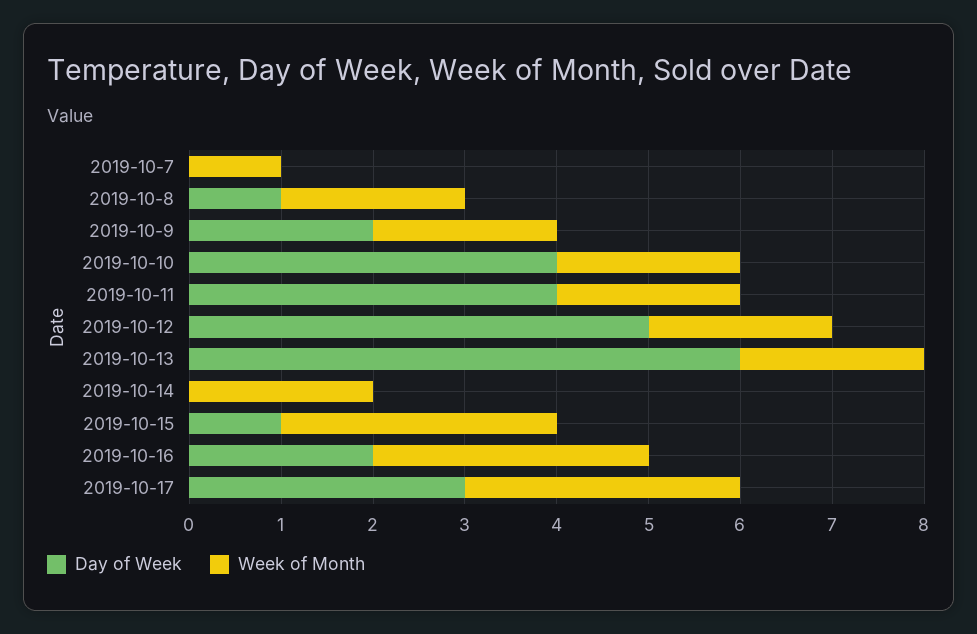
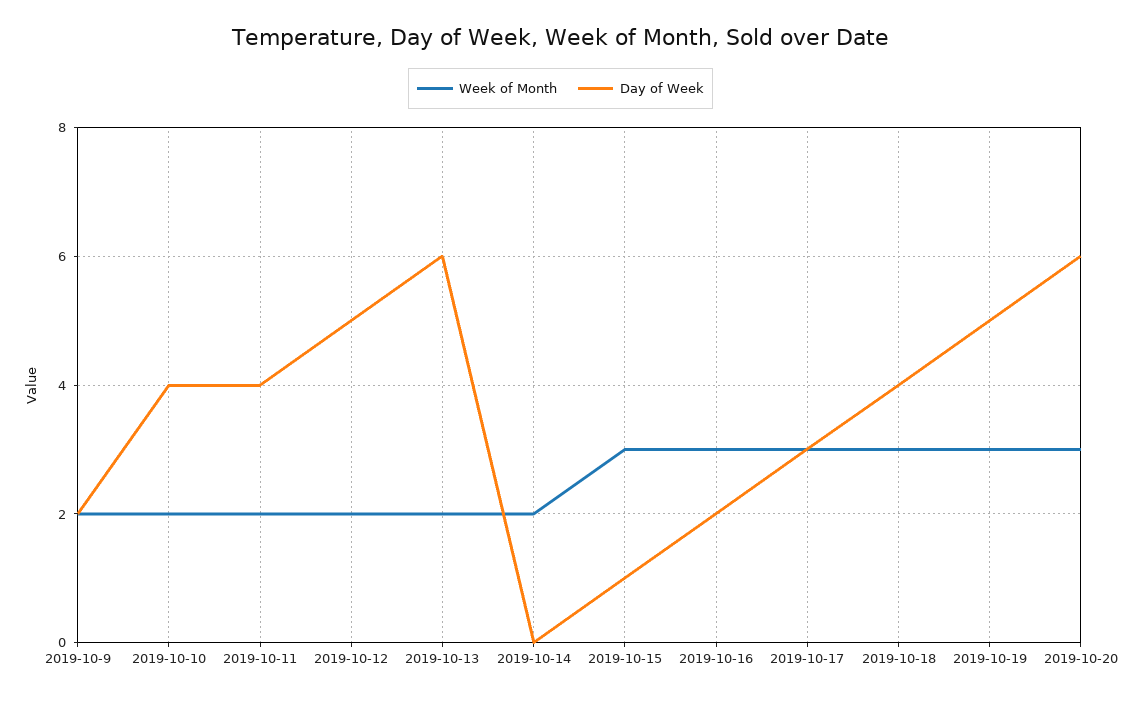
Day of Week, 2019-10-7: 0 -> none
Week of Month, 2019-10-7: 1 -> none
Day of Week, 2019-10-8: 1 -> none
Week of Month, 2019-10-8: 2 -> none
Week of Month, 2019-10-18: none -> 3
Day of Week, 2019-10-18: none -> 4
Week of Month, 2019-10-19: none -> 3
Day of Week, 2019-10-19: none -> 5
Week of Month, 2019-10-20: none -> 3
Day of Week, 2019-10-20: none -> 6

